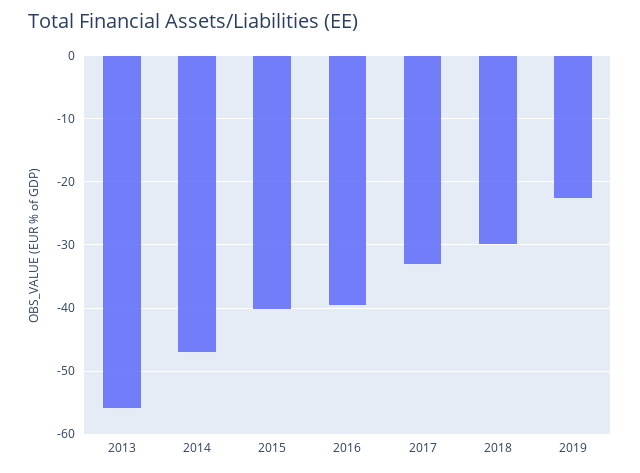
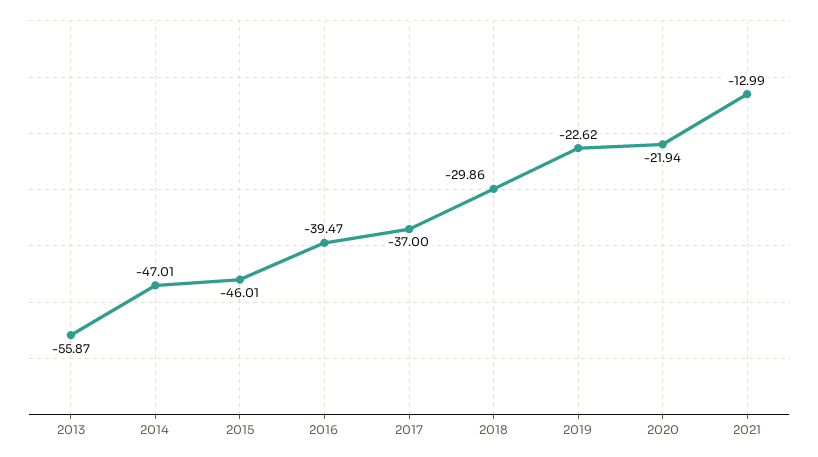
2015: -40 -> -46.01
2017: -33 -> -37
2020: none -> -21.94
2021: none -> -12.99

